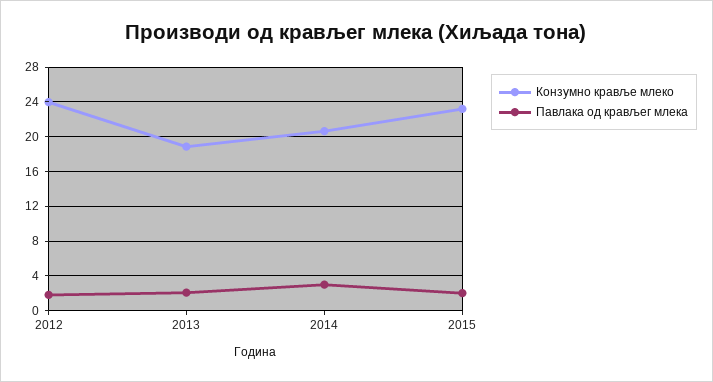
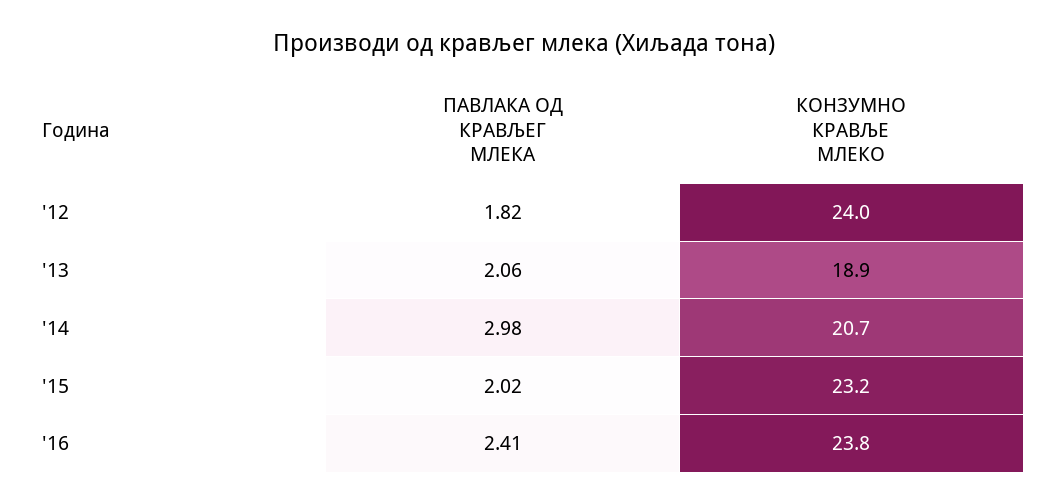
Павлака од крављег млека, '16: none -> 2.41
Конзумно кравље млеко, '16: none -> 23.8

